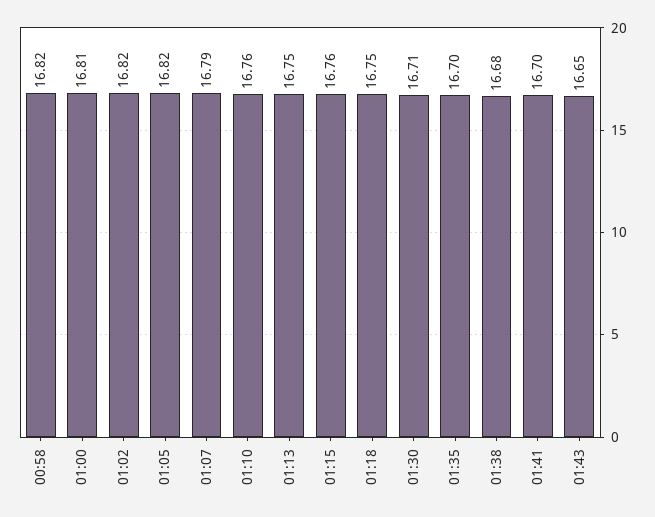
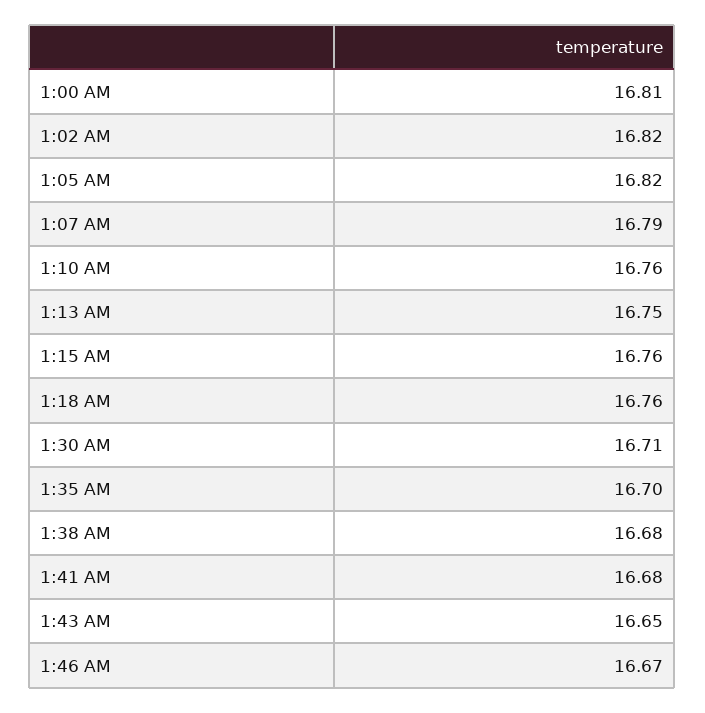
00:58: 16.82 -> none
01:18: 16.75 -> 16.76
01:41: 16.7 -> 16.68
1:46 AM: none -> 16.67

